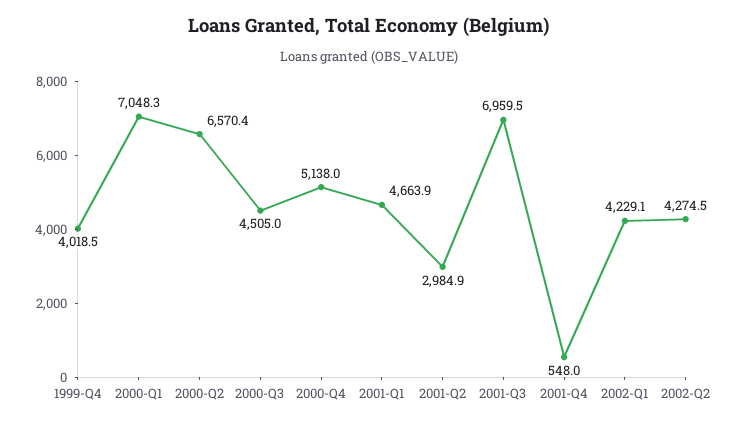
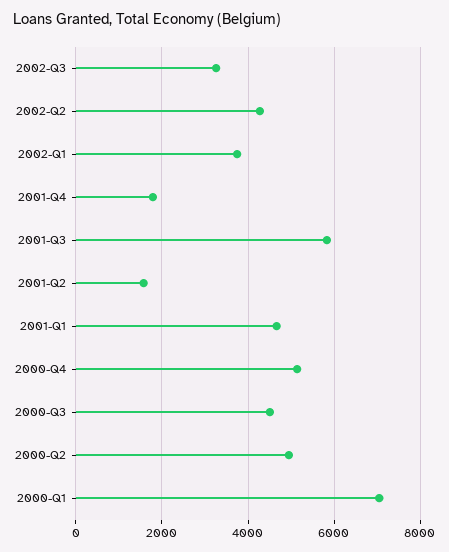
1999-Q4: 4018.5 -> none
2000-Q2: 6570.4 -> 5000
2001-Q2: 2984.9 -> 1600
2001-Q3: 6959.5 -> 5800
2001-Q4: 548 -> 1800
2002-Q1: 4229.1 -> 3800
2002-Q3: none -> 3200

